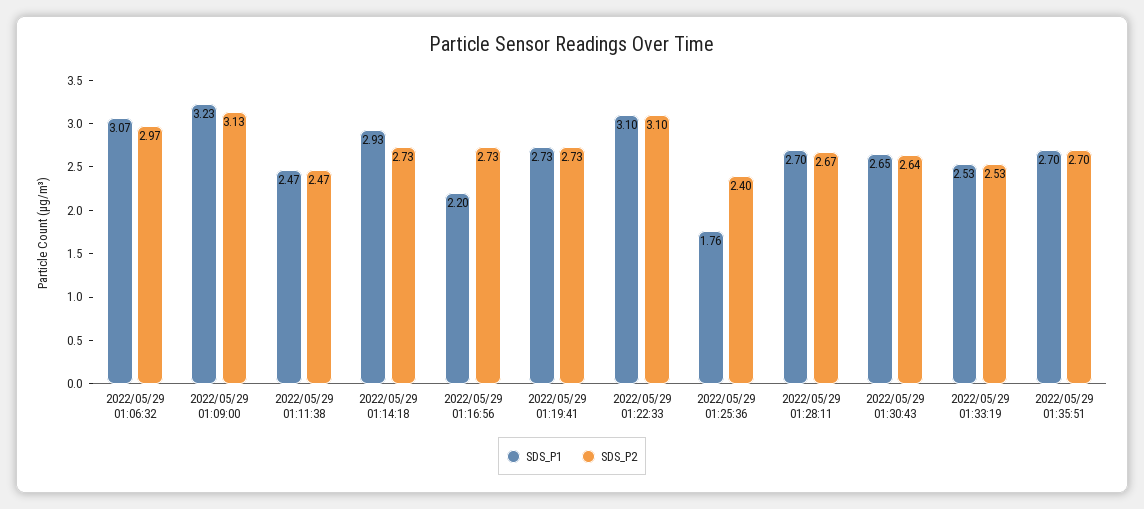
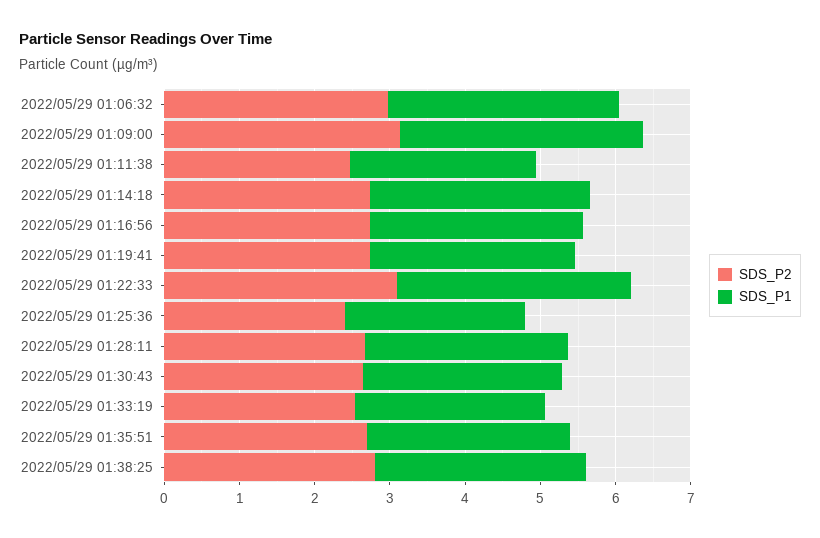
SDS_P1, 2022/05/29 01:16:56: 2.2 -> 2.8
SDS_P1, 2022/05/29 01:25:36: 1.76 -> 2.4
SDS_P2, 2022/05/29 01:38:25: none -> 2.8
SDS_P1, 2022/05/29 01:38:25: none -> 2.8

